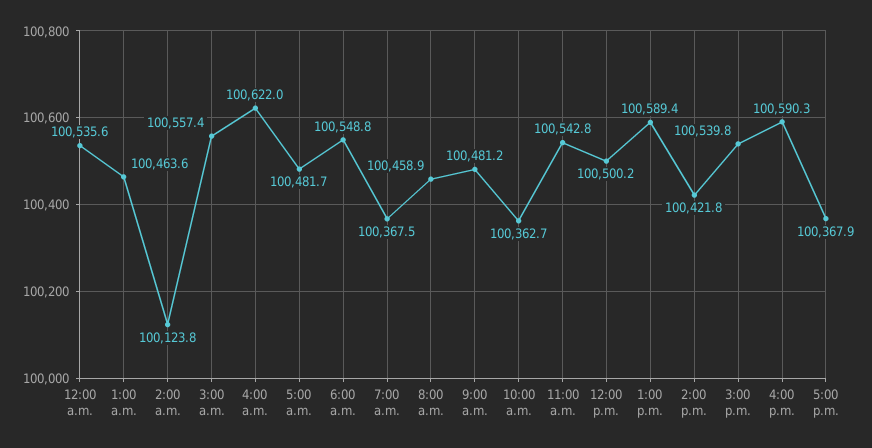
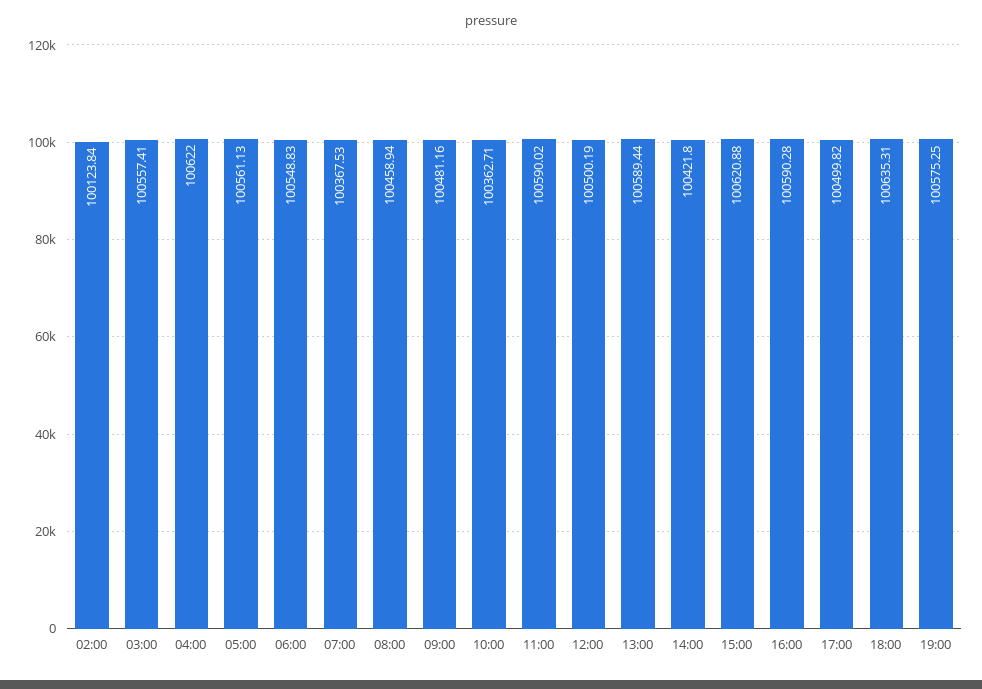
12:00 a.m.: 100535.6 -> none
1:00 a.m.: 100463.6 -> none
5:00 a.m.: 100481.7 -> 100561.13
11:00 a.m.: 100542.8 -> 100590.02
3:00 p.m.: 100539.8 -> 100620.88
5:00 p.m.: 100367.9 -> 100499.82
18:00: none -> 100635.31
19:00: none -> 100575.25

